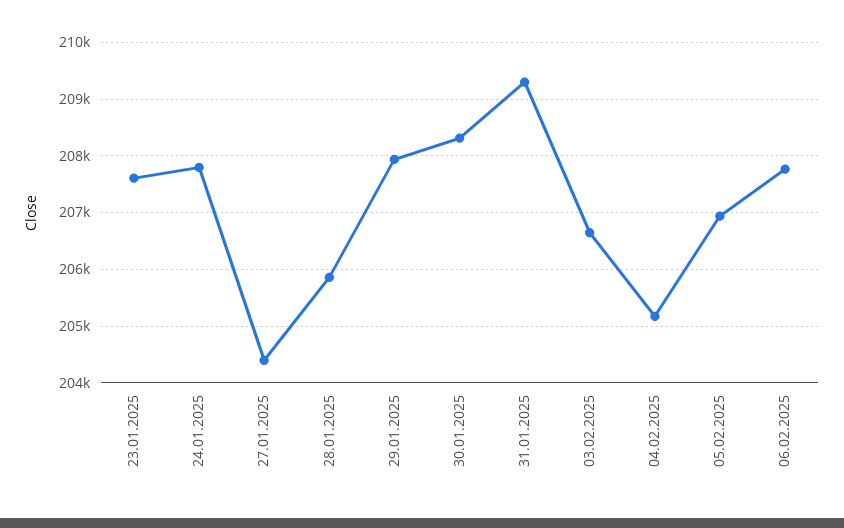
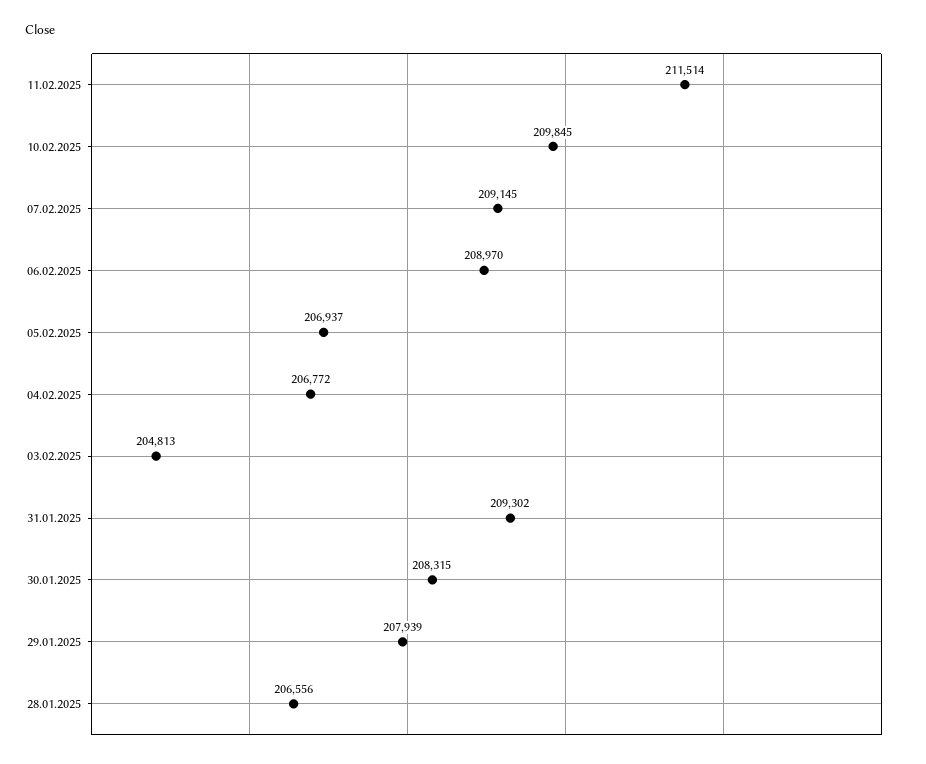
23.01.2025: 207600 -> none
24.01.2025: 207800 -> none
27.01.2025: 204400 -> none
28.01.2025: 205800 -> 206556
03.02.2025: 206600 -> 204813
04.02.2025: 205200 -> 206772
06.02.2025: 207800 -> 208970
11.02.2025: none -> 211514
10.02.2025: none -> 209845
07.02.2025: none -> 209145

